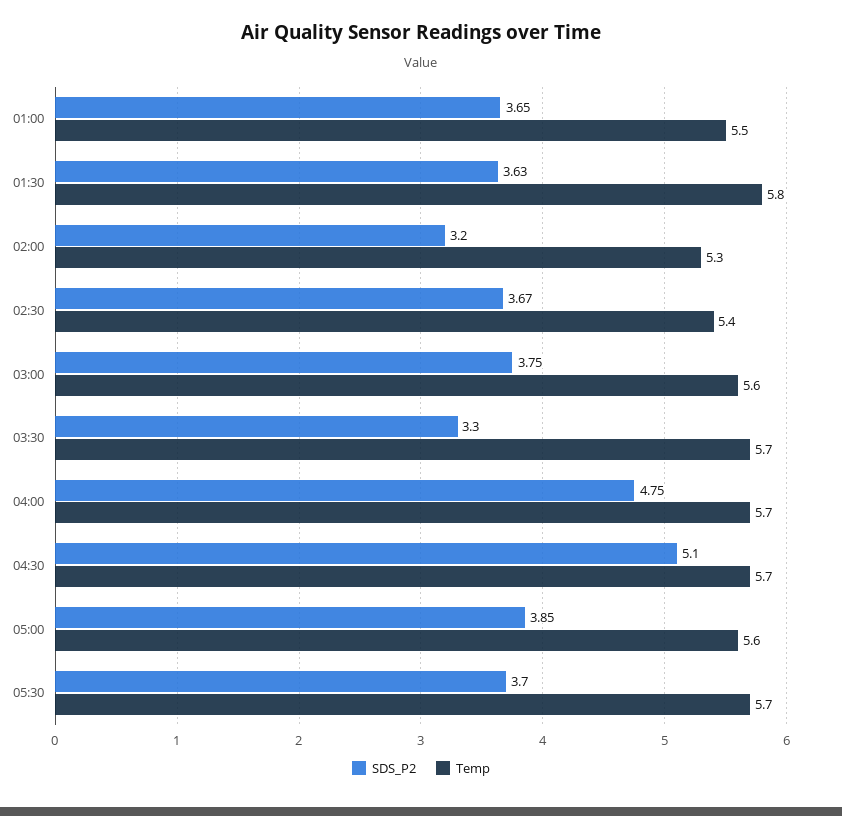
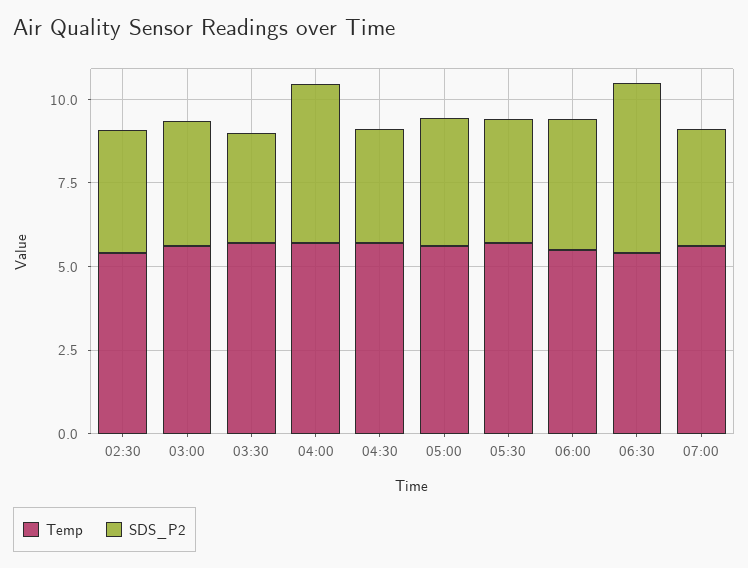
SDS_P2, 01:00: 3.65 -> none
Temp, 01:00: 5.5 -> none
SDS_P2, 01:30: 3.63 -> none
Temp, 01:30: 5.8 -> none
SDS_P2, 02:00: 3.2 -> none
Temp, 02:00: 5.3 -> none
SDS_P2, 04:30: 5.1 -> 3.5
Temp, 06:00: none -> 5.5
SDS_P2, 06:00: none -> 4
Temp, 06:30: none -> 5.5
SDS_P2, 06:30: none -> 5
Temp, 07:00: none -> 5.5
SDS_P2, 07:00: none -> 3.5

